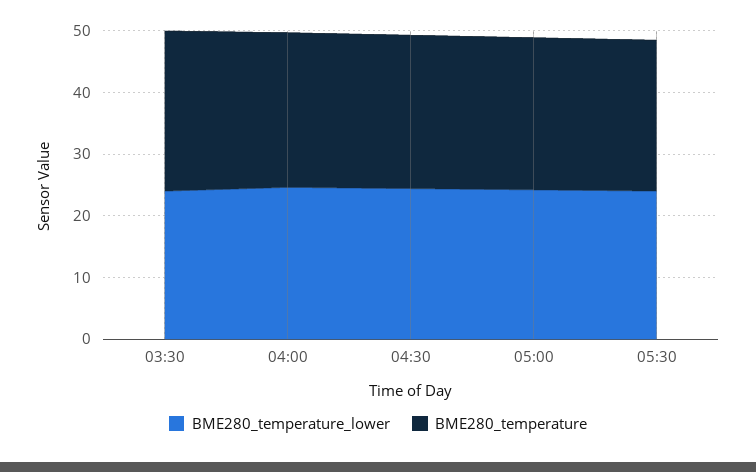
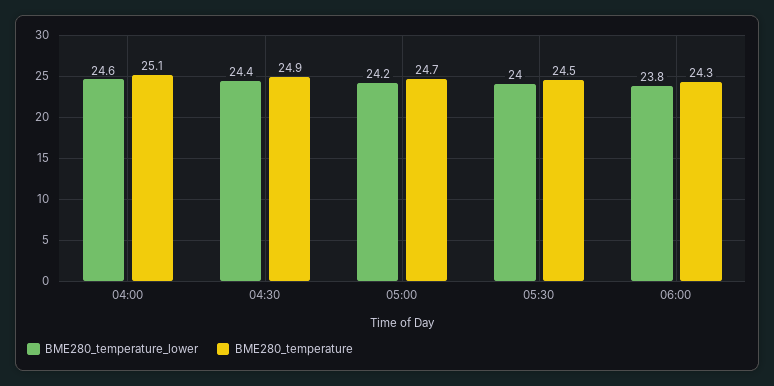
BME280_temperature_lower, 03:30: 24 -> none
BME280_temperature, 03:30: 26 -> none
BME280_temperature_lower, 06:00: none -> 23.8
BME280_temperature, 06:00: none -> 24.3

